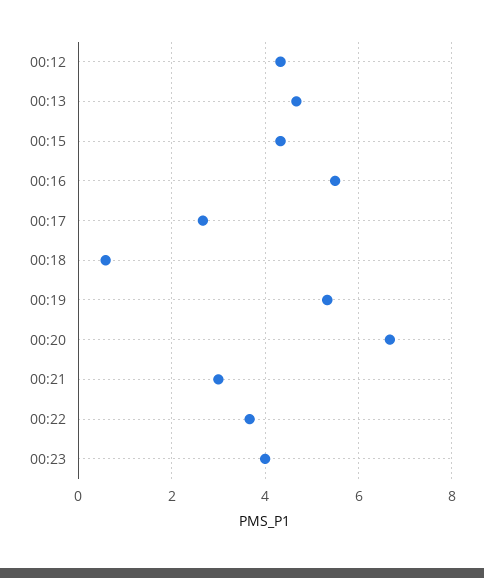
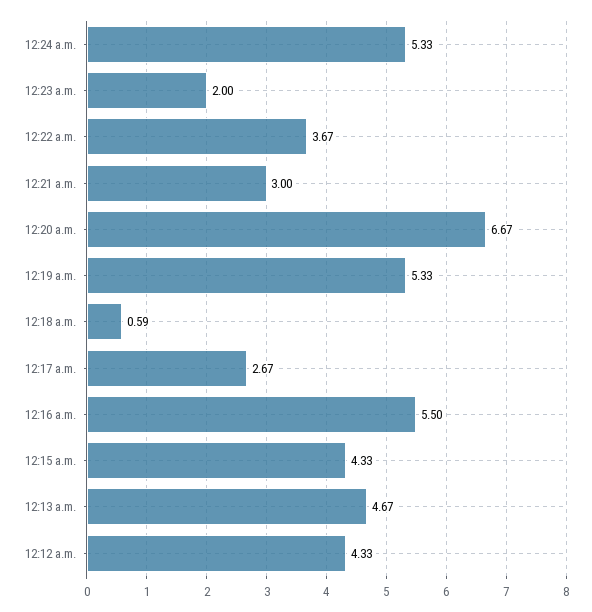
00:23: 4 -> 2
12:24 a.m.: none -> 5.33

